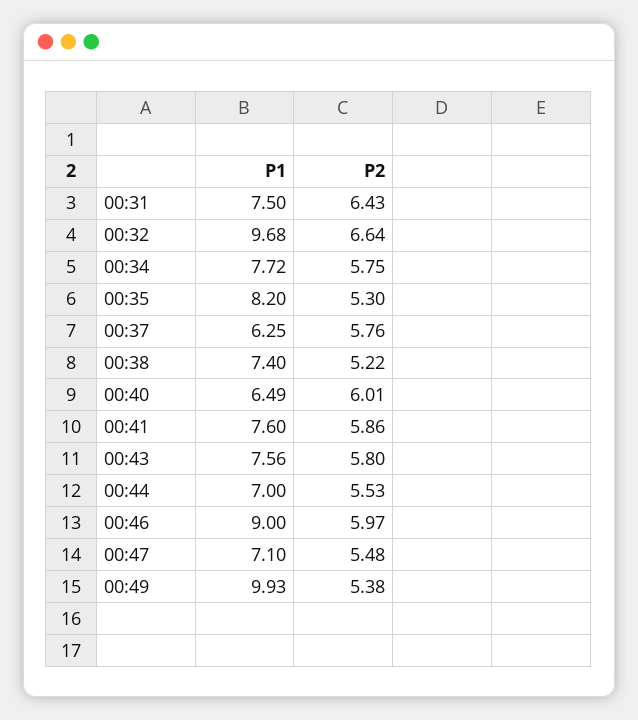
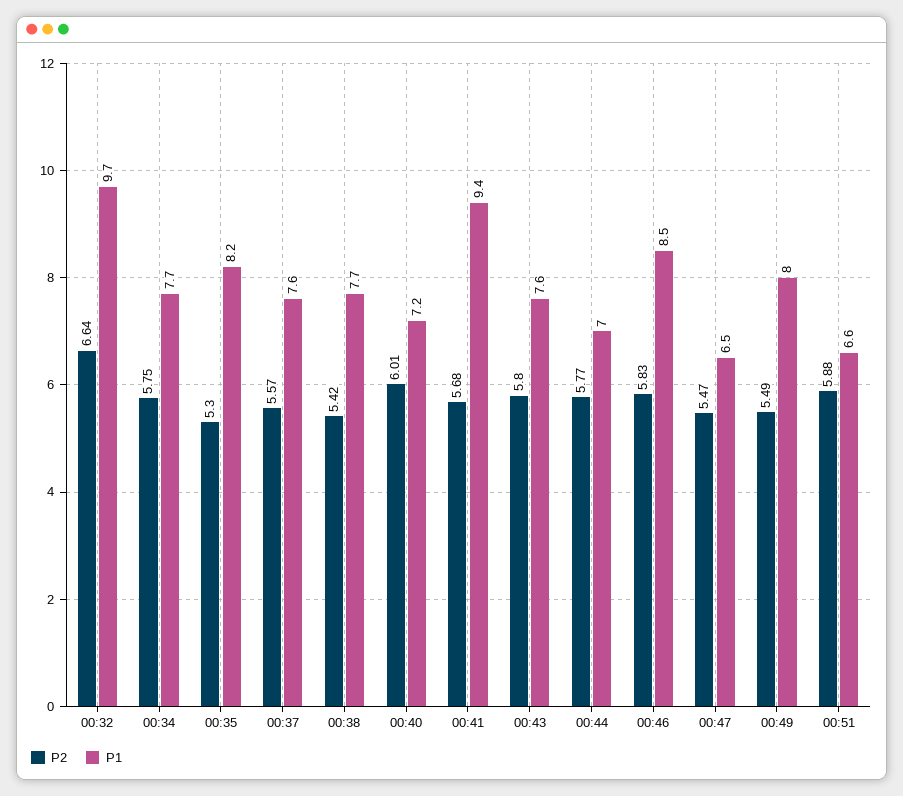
P1, 00:31: 7.5 -> none
P2, 00:31: 6.43 -> none
P1, 00:37: 6.25 -> 7.6
P2, 00:37: 5.76 -> 5.57
P1, 00:38: 7.4 -> 7.7
P2, 00:38: 5.22 -> 5.42
P1, 00:40: 6.49 -> 7.2
P1, 00:41: 7.6 -> 9.4
P2, 00:41: 5.86 -> 5.68
P2, 00:44: 5.53 -> 5.77
P1, 00:46: 9 -> 8.5
P2, 00:46: 5.97 -> 5.83
P1, 00:47: 7.1 -> 6.5
P2, 00:47: 5.48 -> 5.47
P1, 00:49: 9.93 -> 8
P2, 00:49: 5.38 -> 5.49
P2, 00:51: none -> 5.88
P1, 00:51: none -> 6.6

